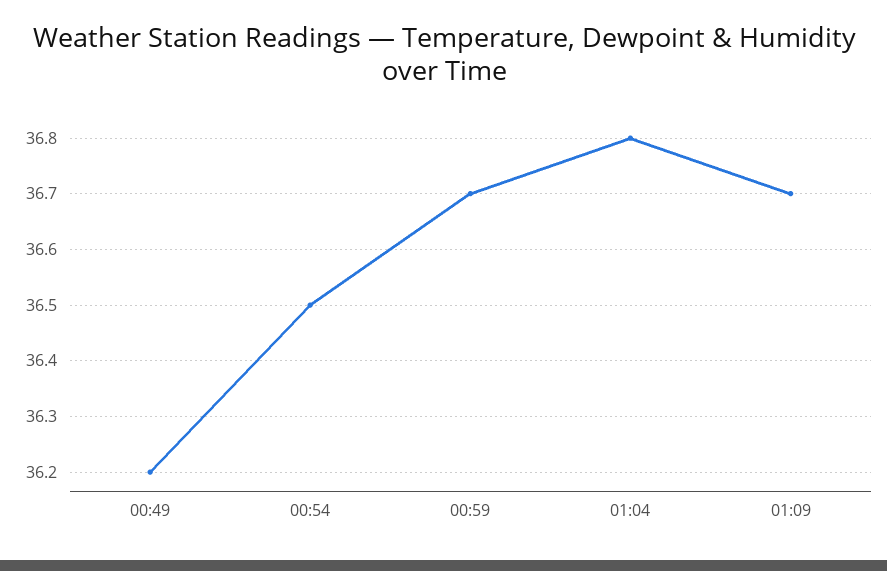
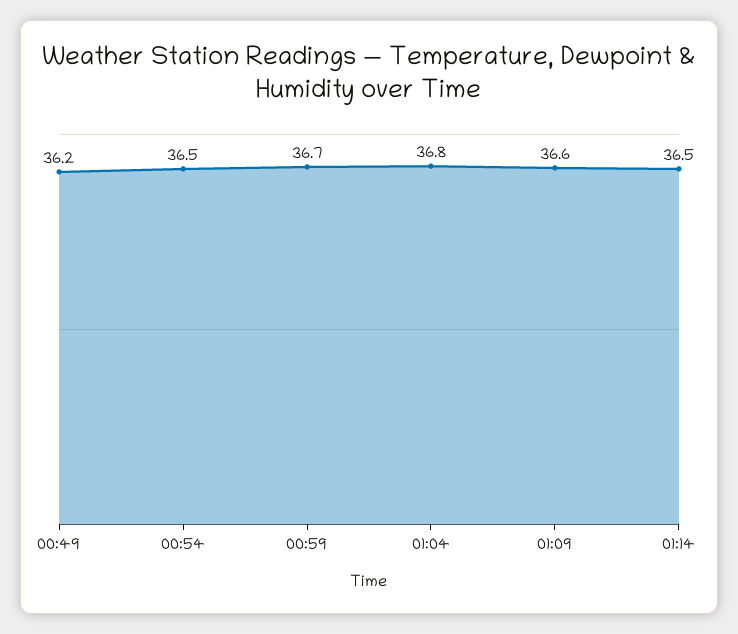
01:09: 36.7 -> 36.6
01:14: none -> 36.5

